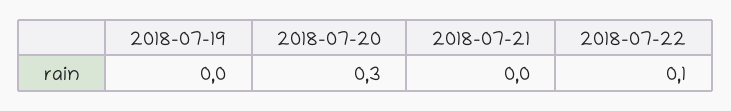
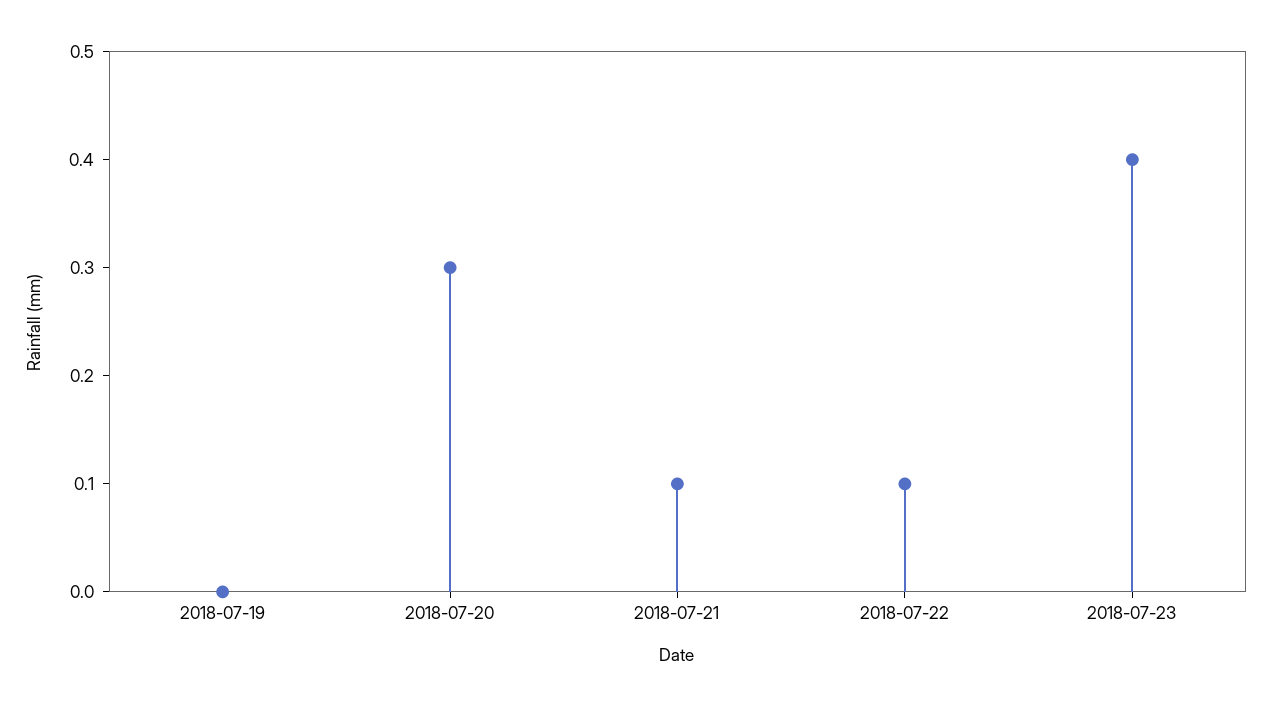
2018-07-21: 0 -> 0.1
2018-07-23: none -> 0.4

